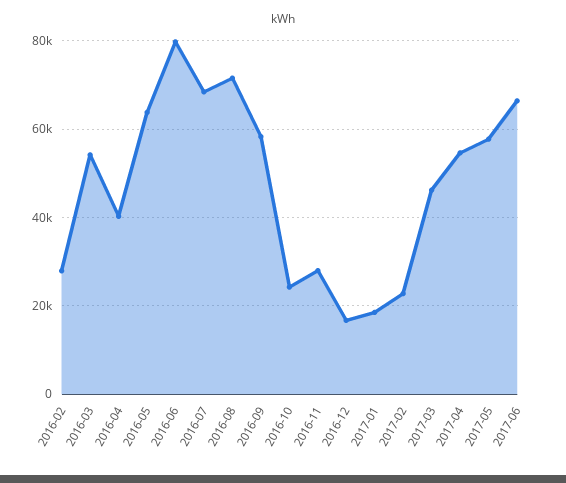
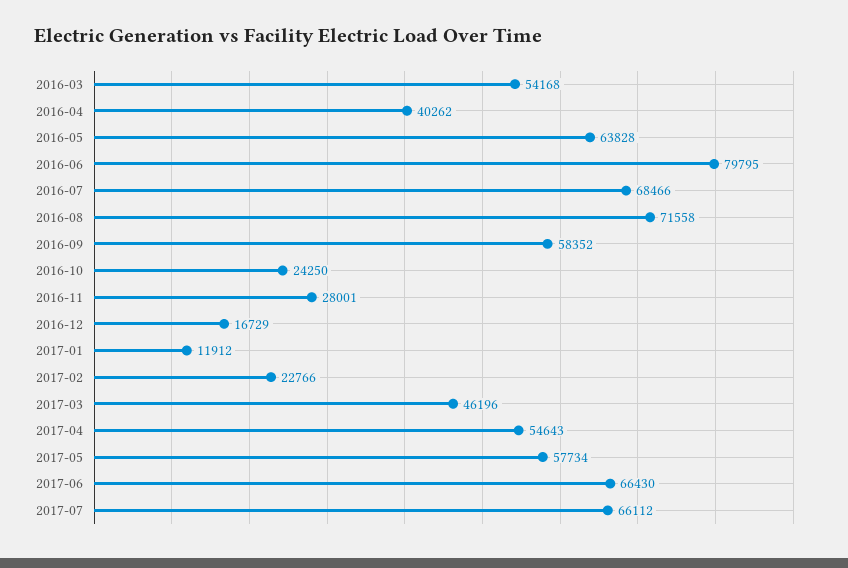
2016-02: 28000 -> none
2017-01: 18000 -> 11912
2017-07: none -> 66112

